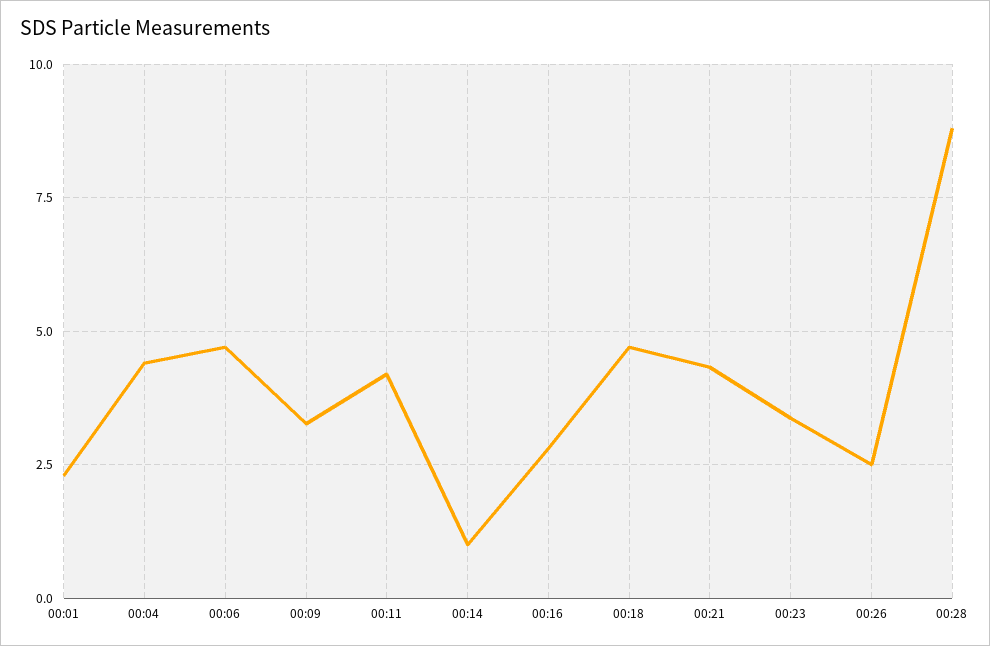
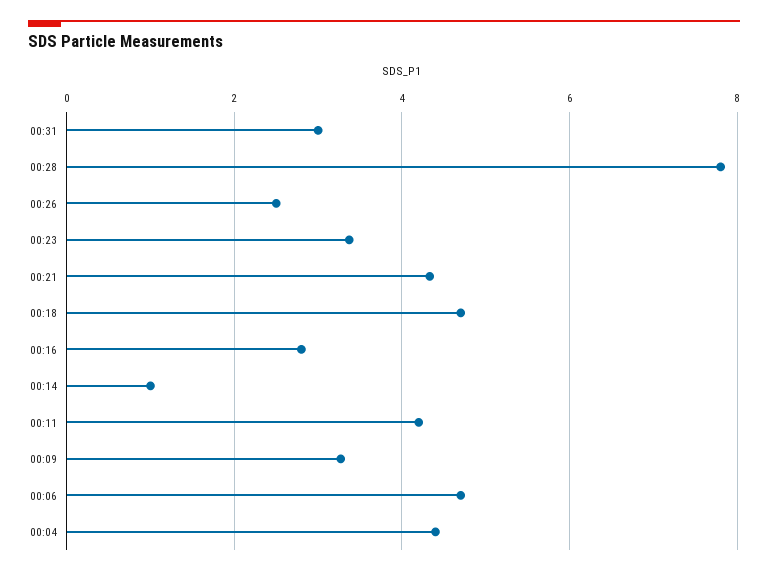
00:01: 2.25 -> none
00:28: 8.75 -> 7.8
00:31: none -> 3

